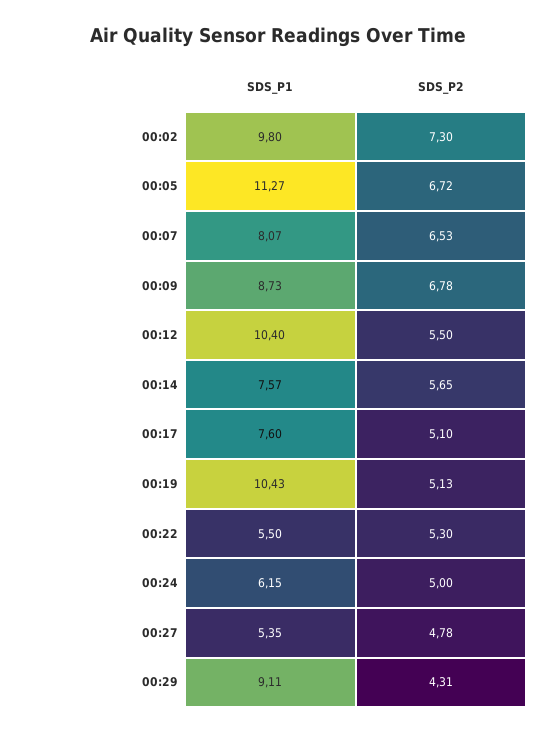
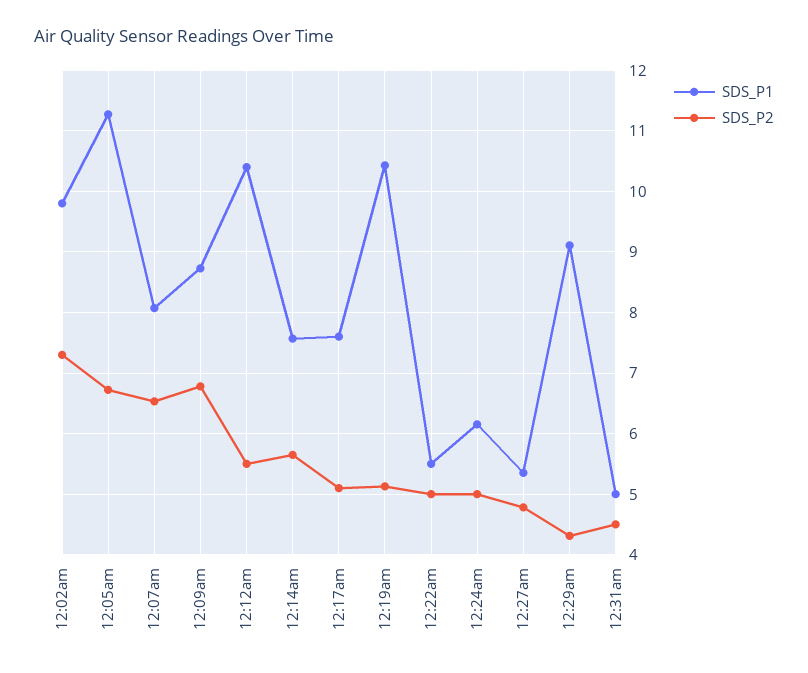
SDS_P2, 00:22: 5.3 -> 5
SDS_P1, 12:31am: none -> 5
SDS_P2, 12:31am: none -> 4.5

